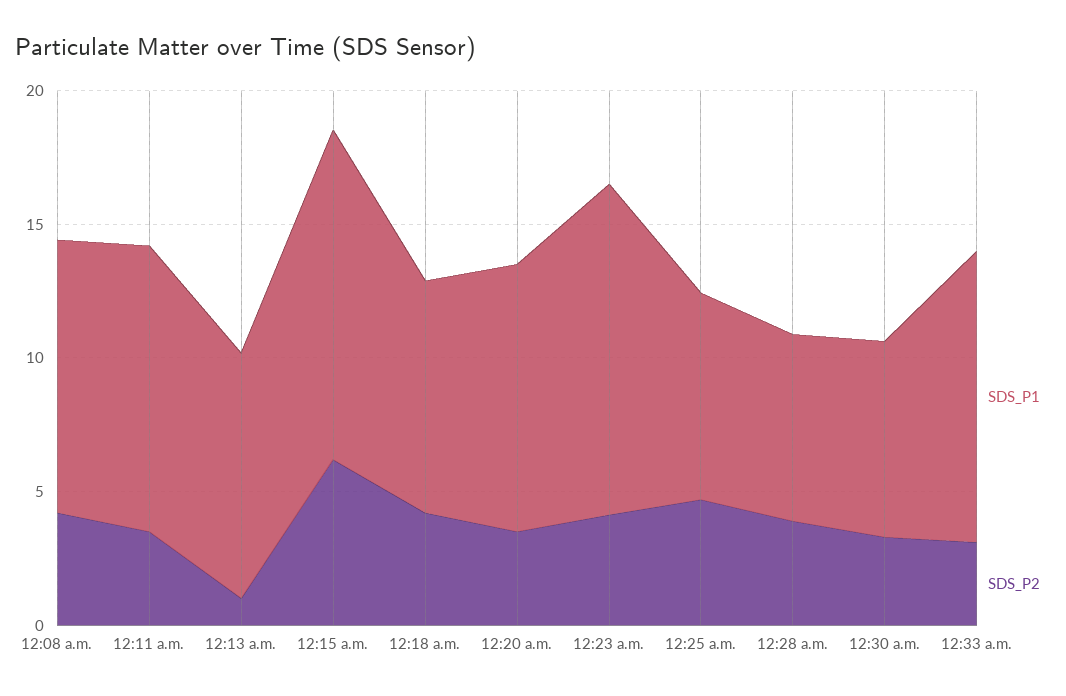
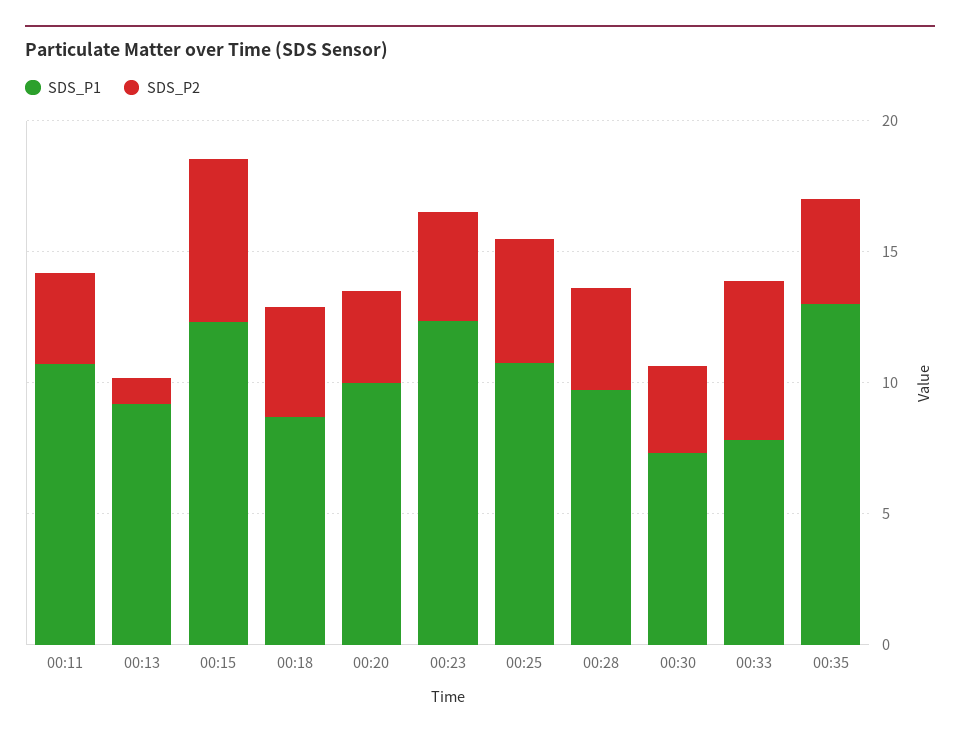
SDS_P1, 12:08 a.m.: 10 -> none
SDS_P2, 12:08 a.m.: 4 -> none
SDS_P1, 12:25 a.m.: 8 -> 11
SDS_P1, 12:28 a.m.: 7 -> 10
SDS_P1, 12:33 a.m.: 11 -> 8
SDS_P2, 12:33 a.m.: 3 -> 6
SDS_P1, 00:35: none -> 13
SDS_P2, 00:35: none -> 4

